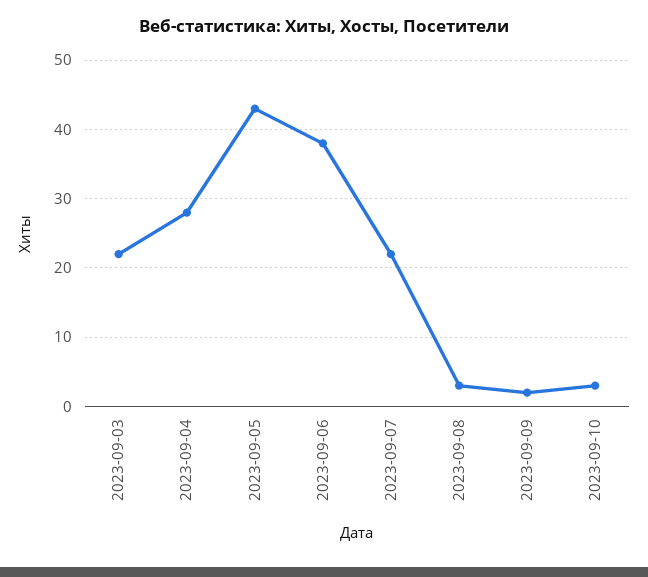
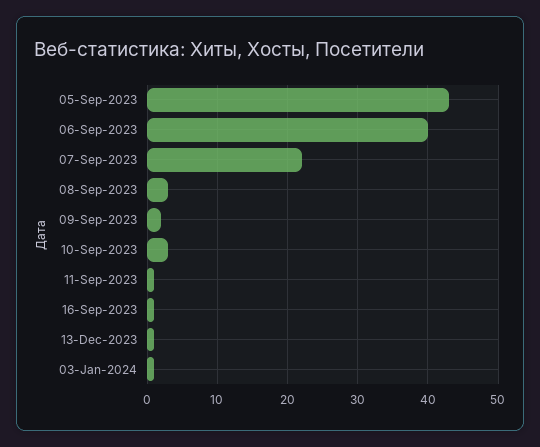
2023-09-03: 22 -> none
2023-09-04: 28 -> none
2023-09-06: 38 -> 40
11-Sep-2023: none -> 1
16-Sep-2023: none -> 1
13-Dec-2023: none -> 1
03-Jan-2024: none -> 1

